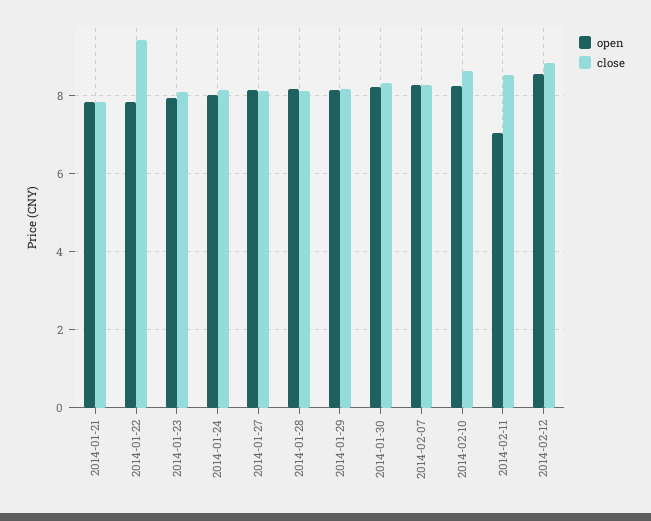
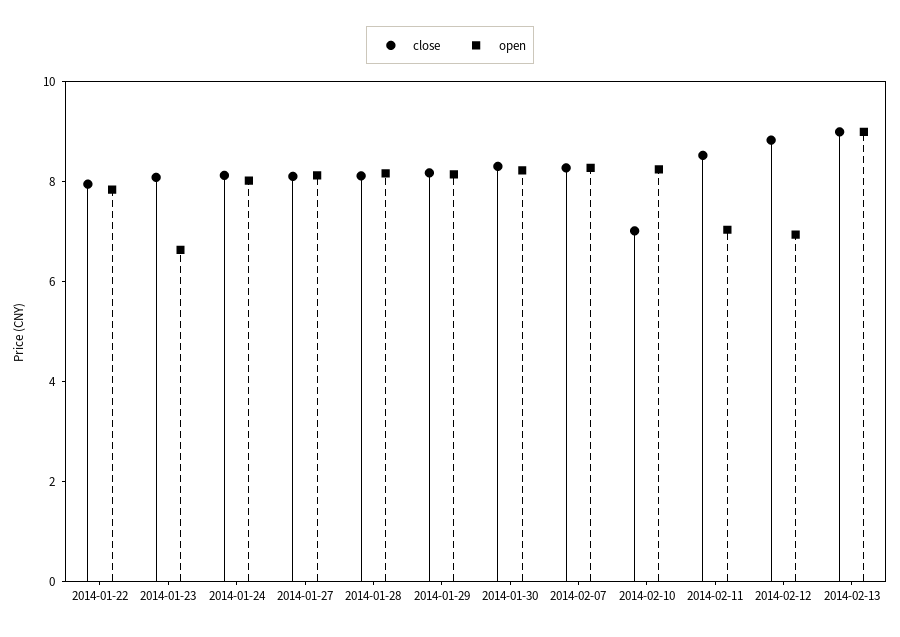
open, 2014-01-21: 7.8 -> none
close, 2014-01-21: 7.8 -> none
close, 2014-01-22: 9.4 -> 8
open, 2014-01-23: 8 -> 6.5
close, 2014-02-10: 8.6 -> 7
open, 2014-02-12: 8.6 -> 7
close, 2014-02-13: none -> 9
open, 2014-02-13: none -> 9

